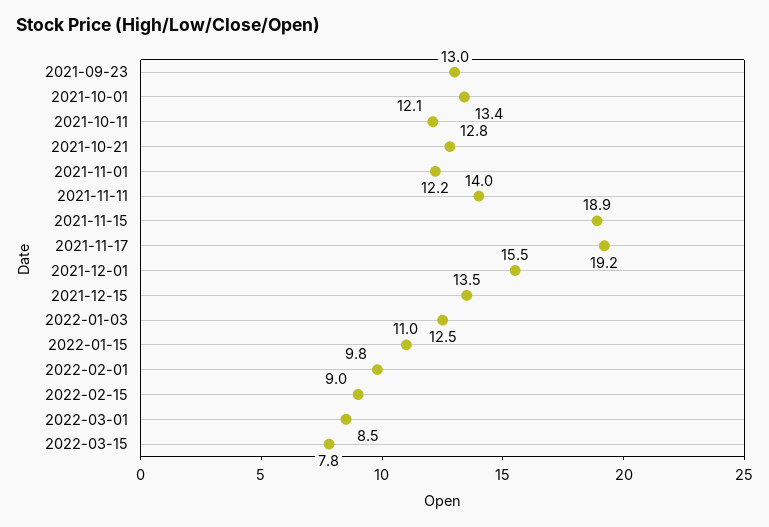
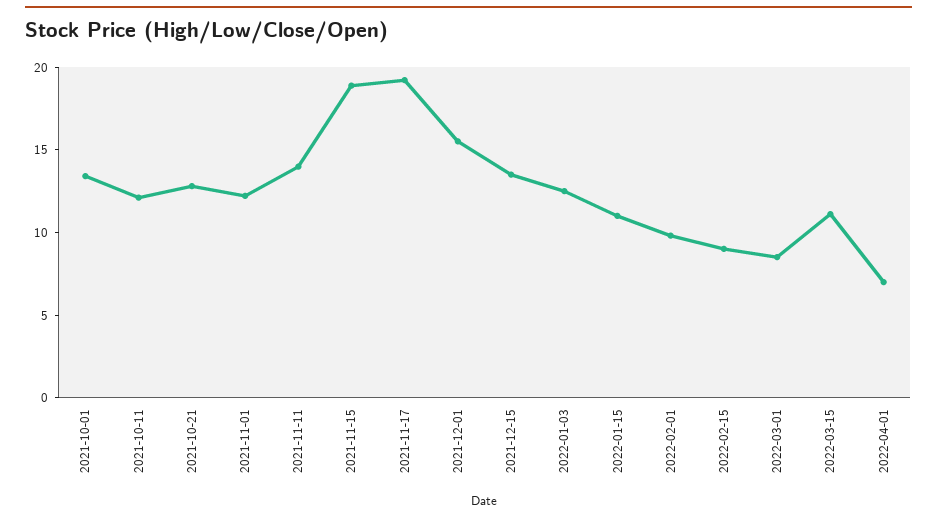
2021-09-23: 13 -> none
2022-03-15: 7.8 -> 11
2022-04-01: none -> 7

